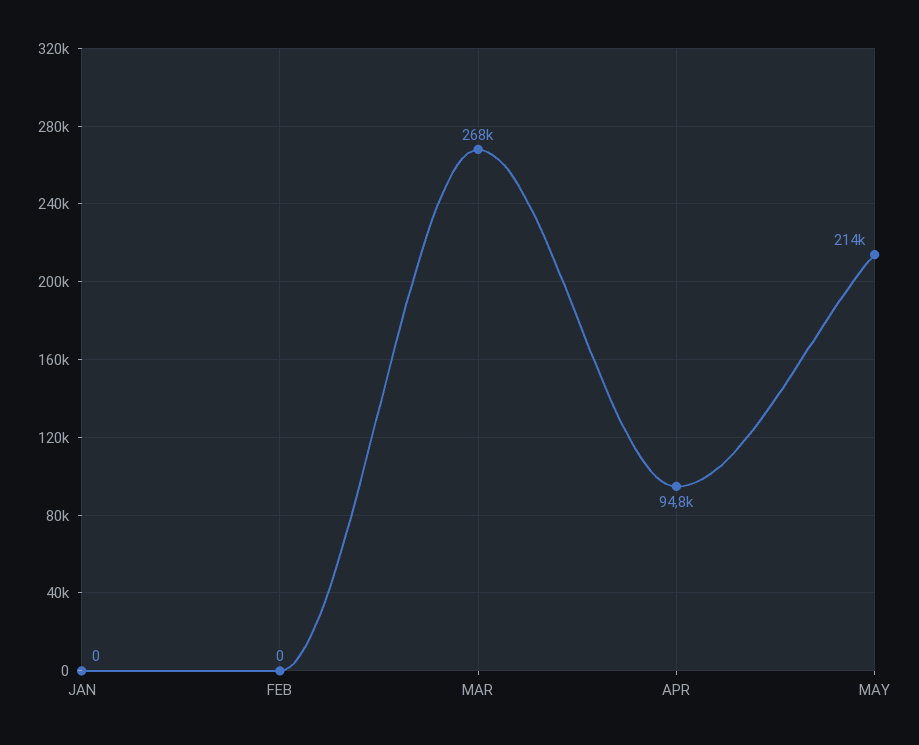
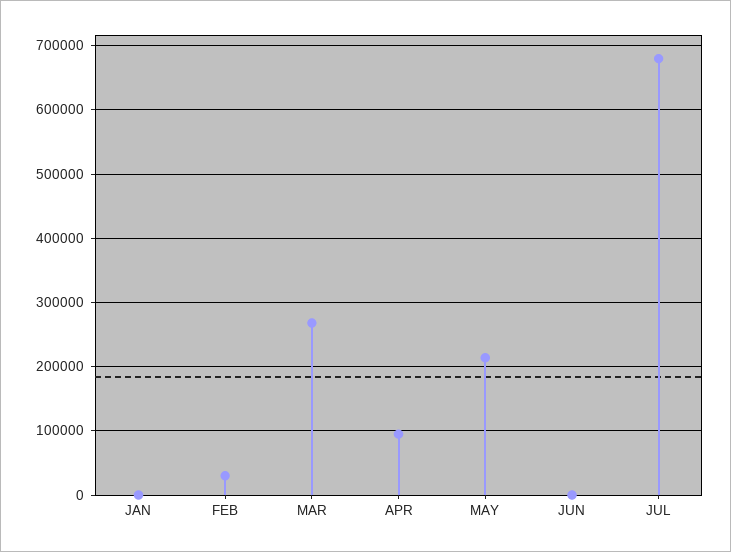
FEB: 0 -> 30000
JUN: none -> 0
JUL: none -> 680000

